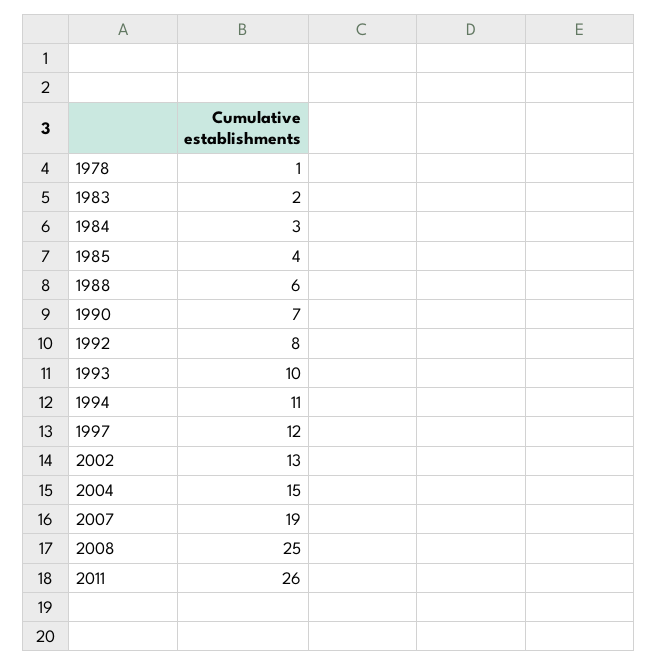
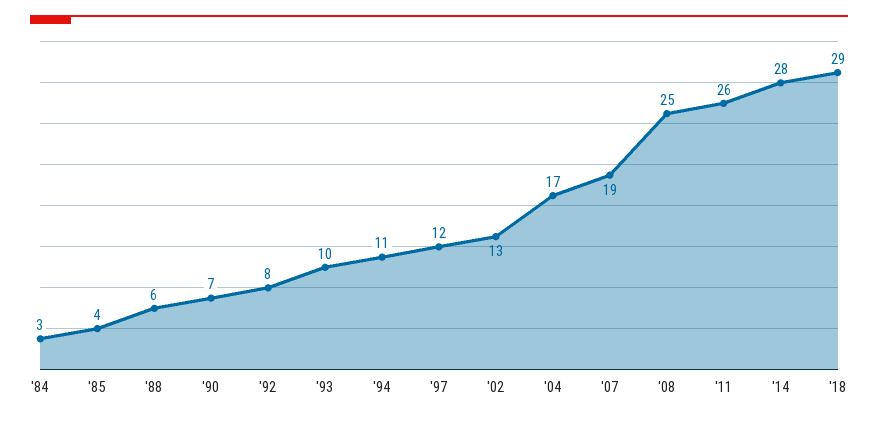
1978: 1 -> none
1983: 2 -> none
2004: 15 -> 17
'14: none -> 28
'18: none -> 29

